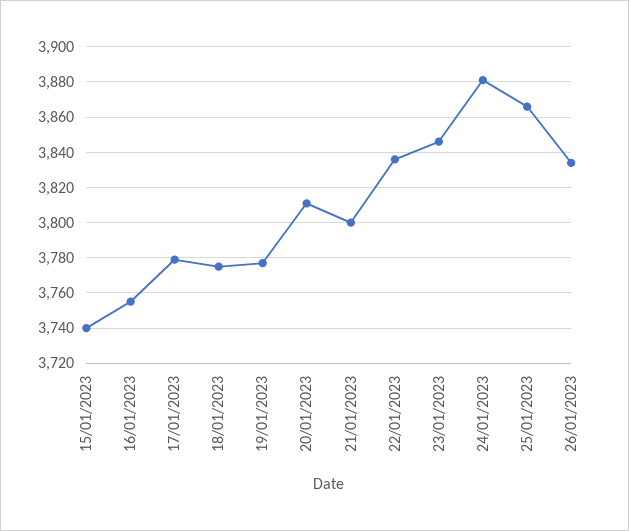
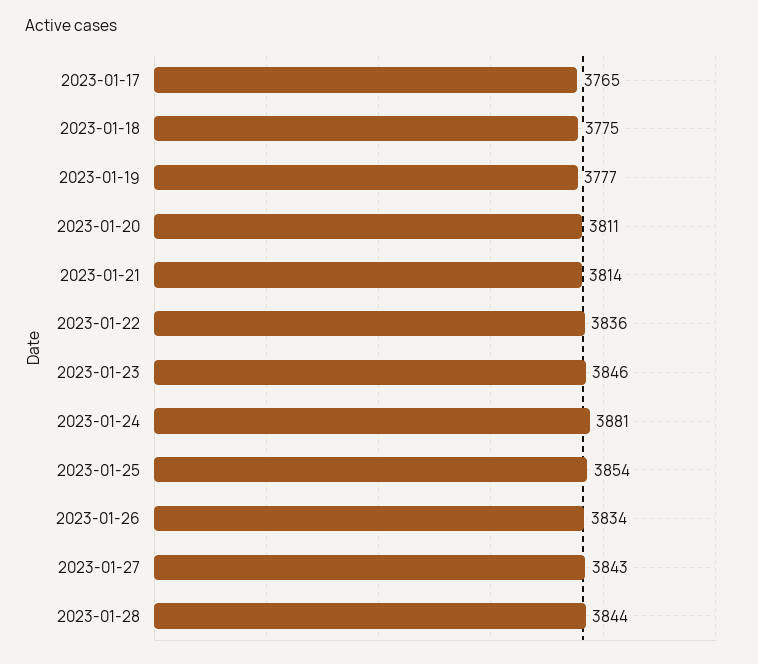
15/01/2023: 3740 -> none
16/01/2023: 3755 -> none
17/01/2023: 3780 -> 3765
21/01/2023: 3800 -> 3814
25/01/2023: 3865 -> 3854
2023-01-27: none -> 3843
2023-01-28: none -> 3844

